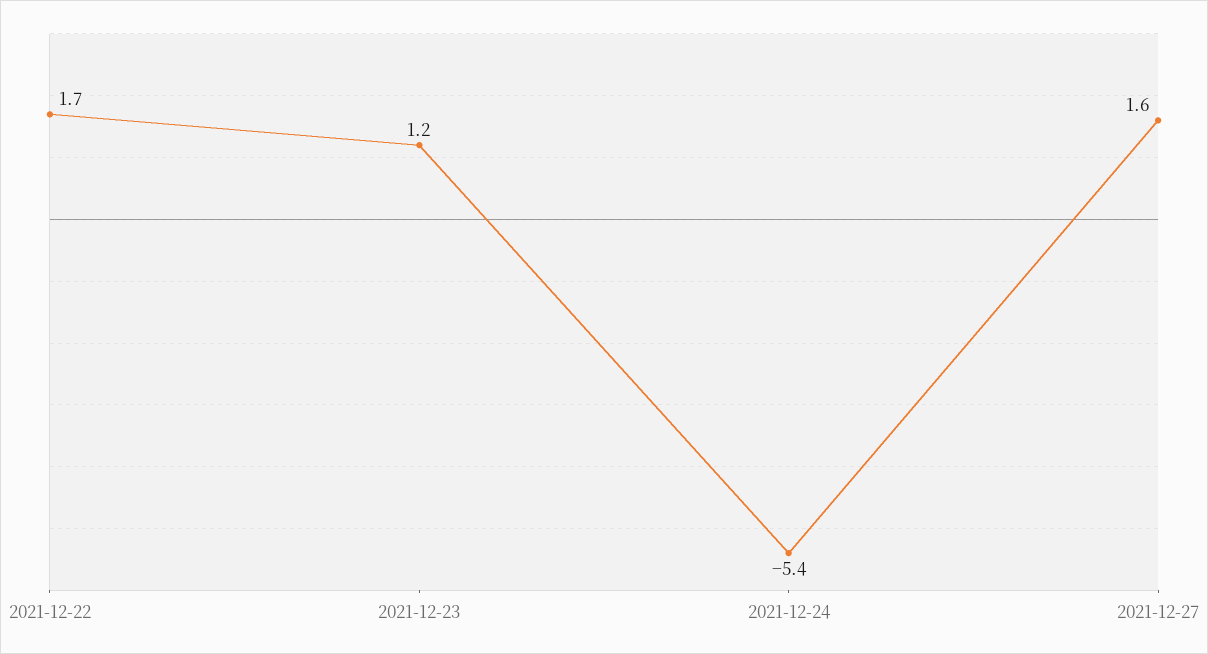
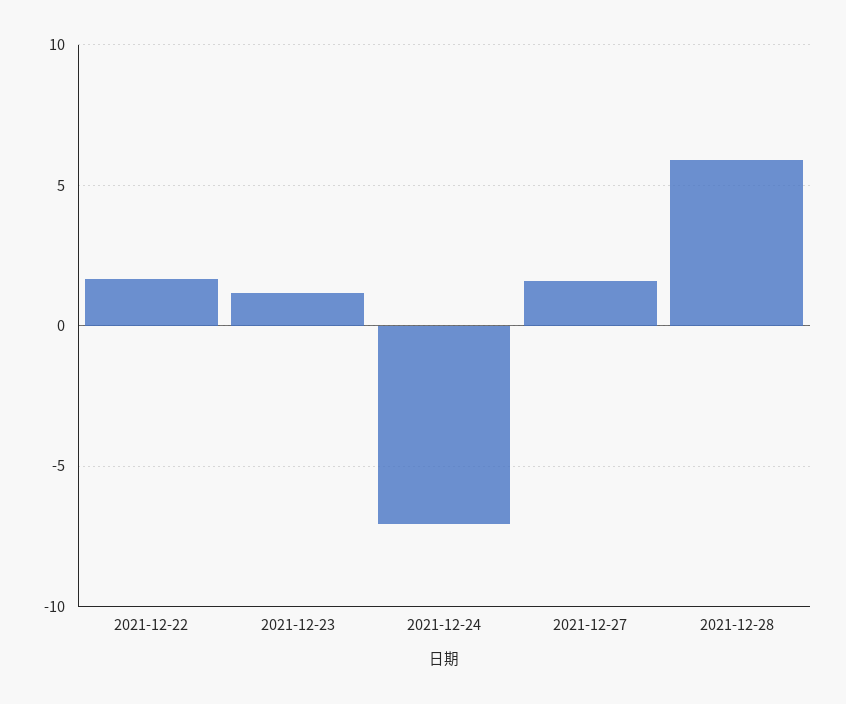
2021-12-24: -5.4 -> -7
2021-12-28: none -> 6

